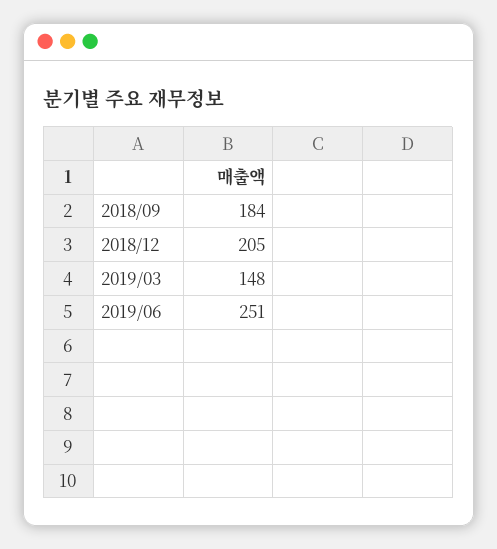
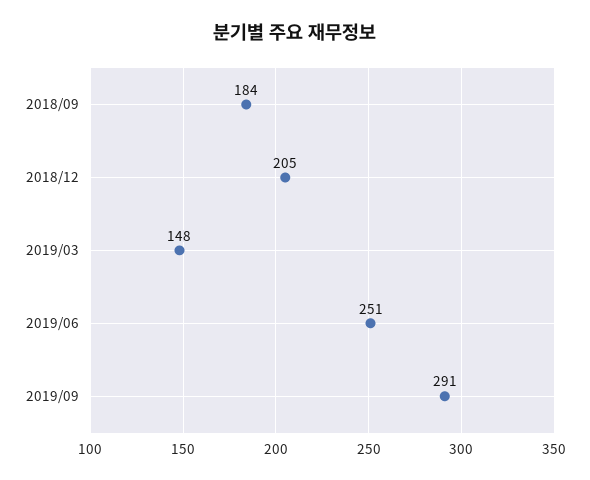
2019/09: none -> 291

